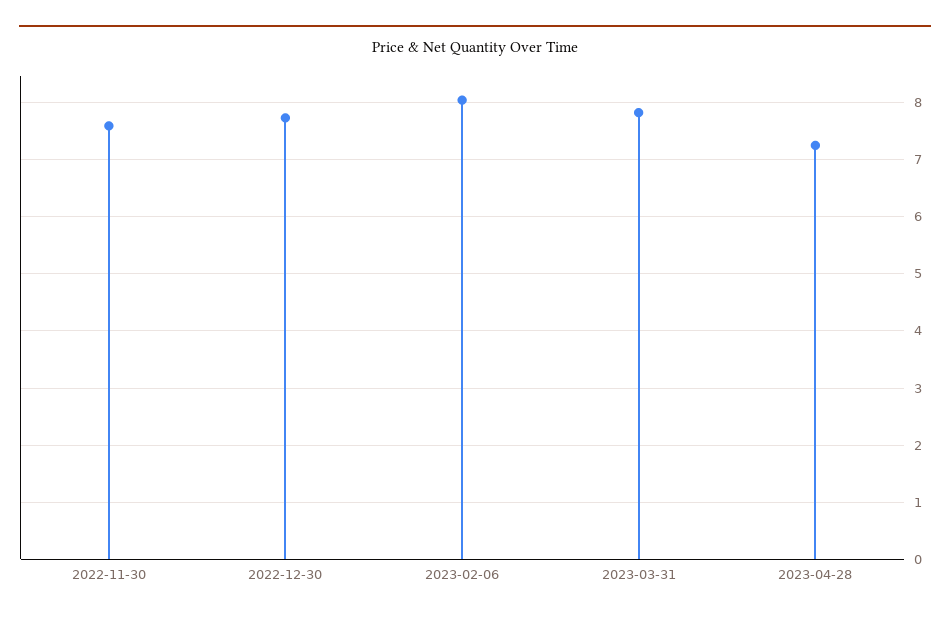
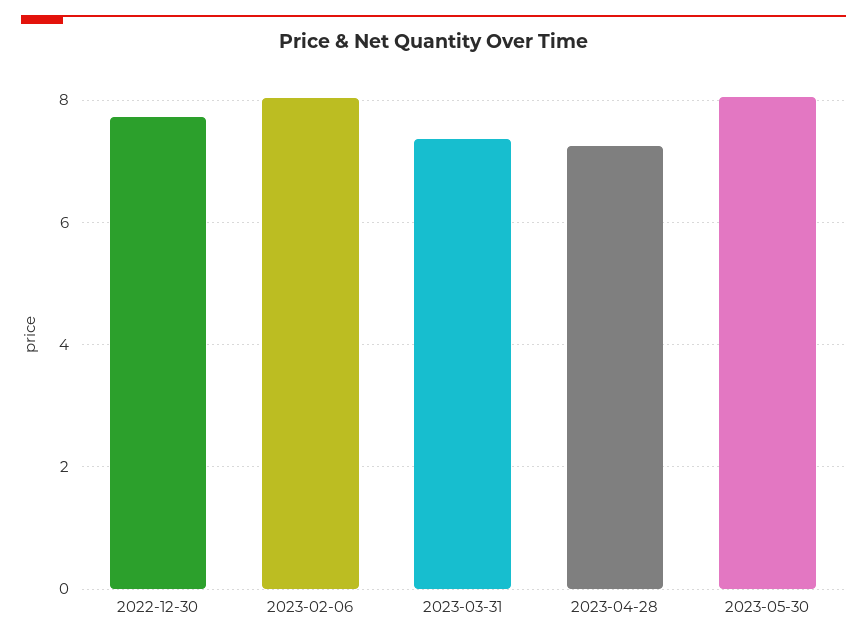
2022-11-30: 7.6 -> none
2023-03-31: 7.8 -> 7.4
2023-05-30: none -> 8

